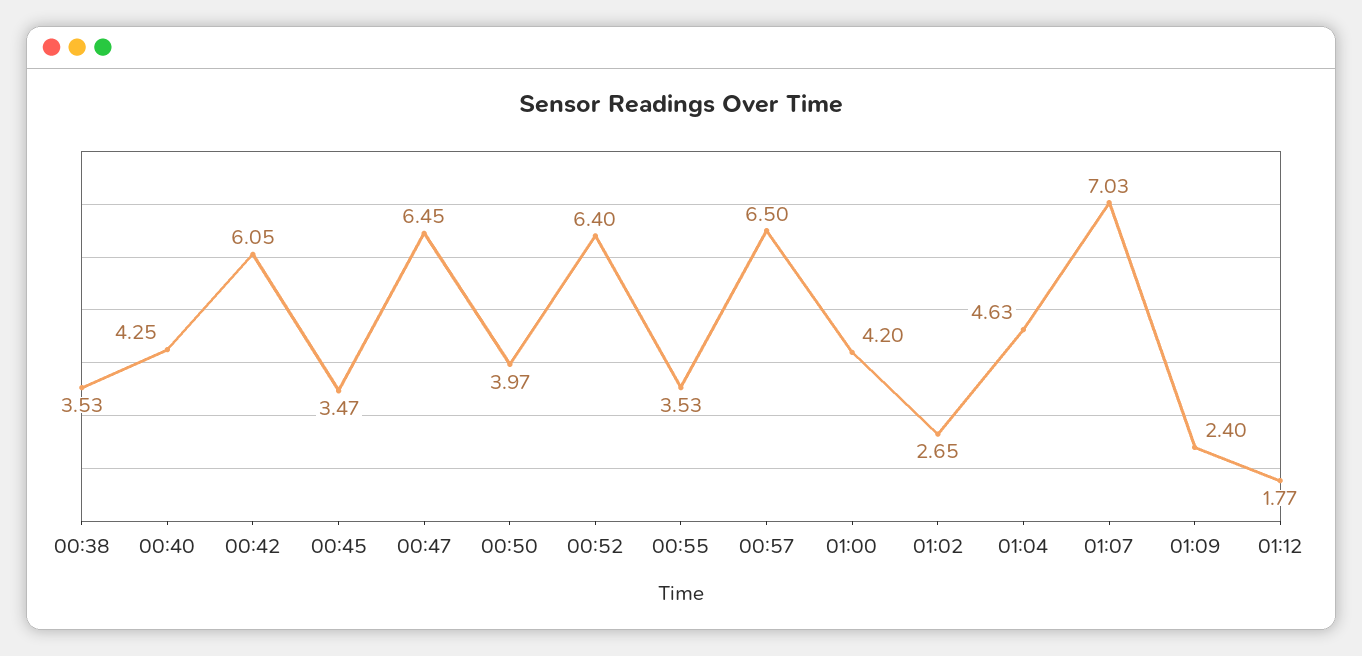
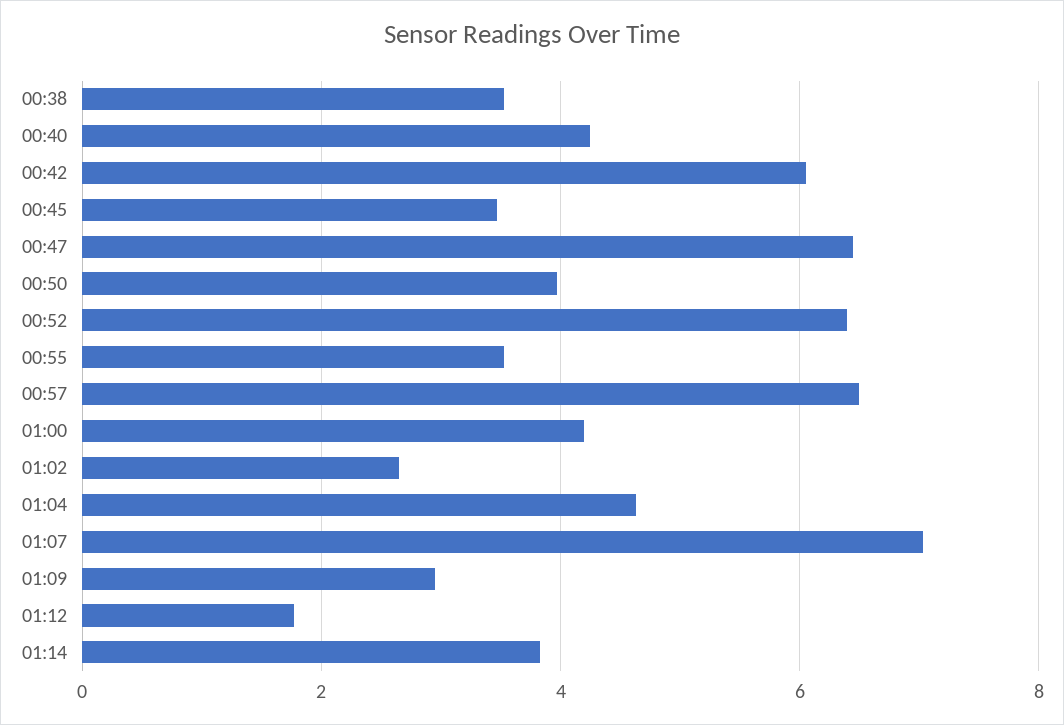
01:09: 2.4 -> 3
01:14: none -> 3.8

